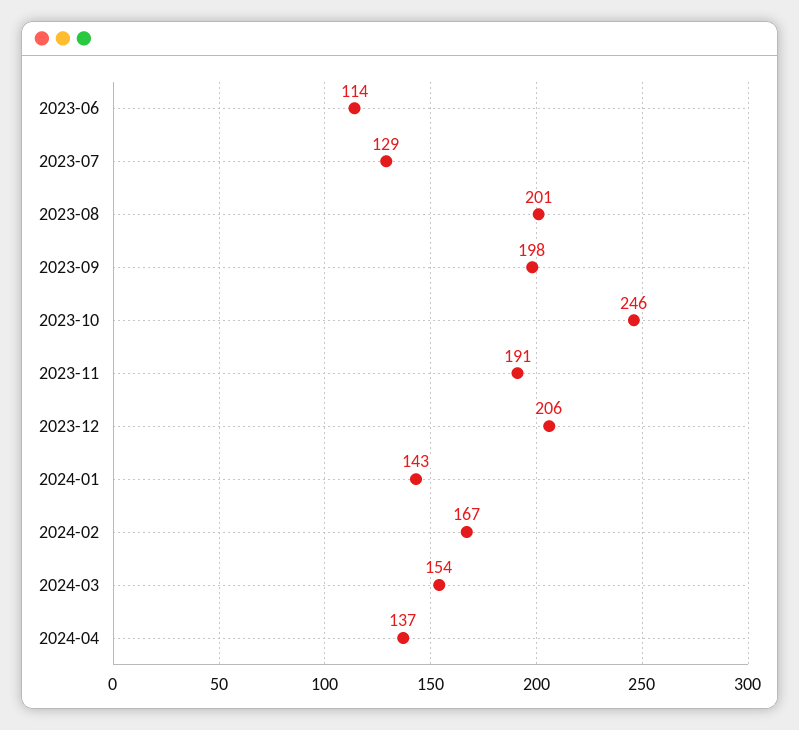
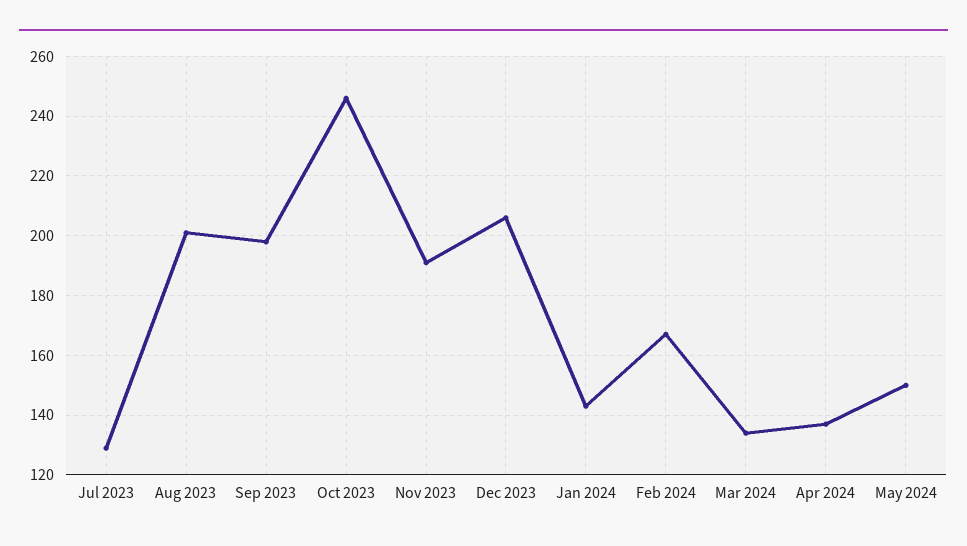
2023-06: 114 -> none
2024-03: 154 -> 135
May 2024: none -> 150

